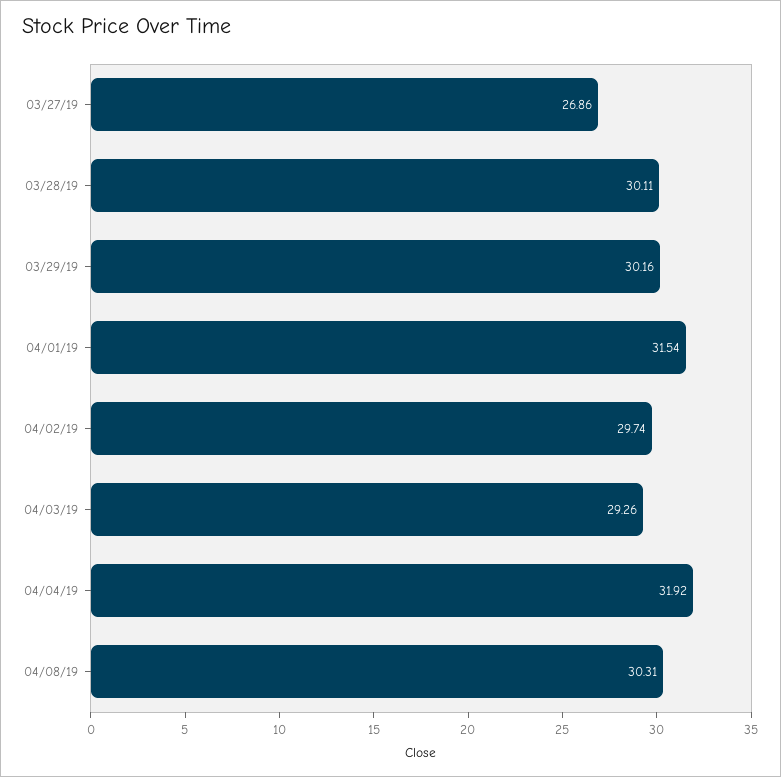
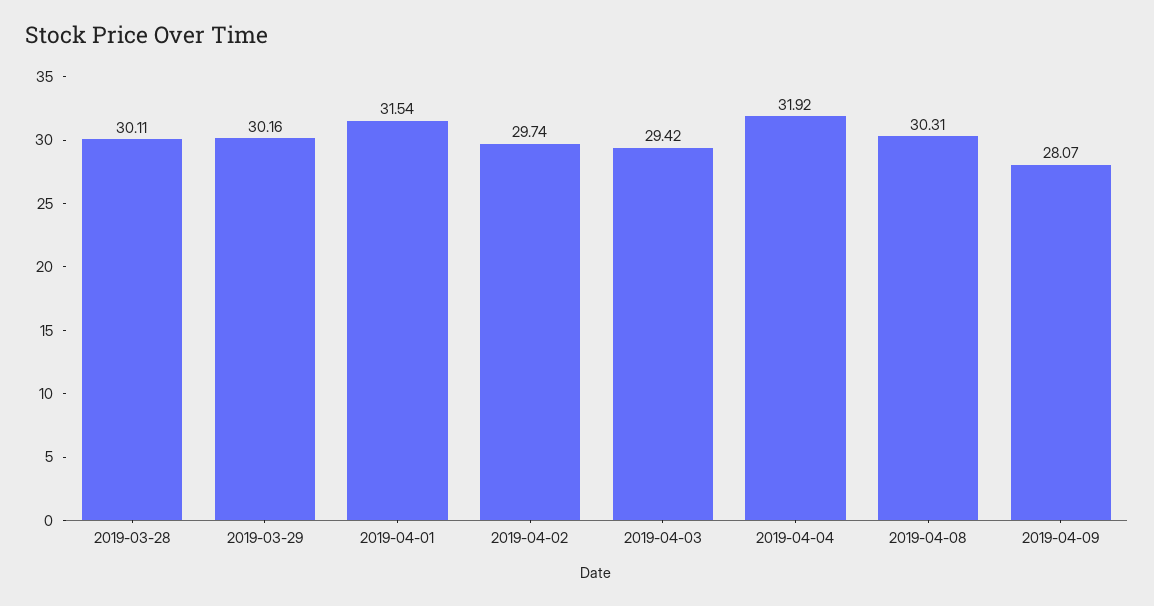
03/27/19: 26.86 -> none
04/03/19: 29.26 -> 29.42
2019-04-09: none -> 28.07

